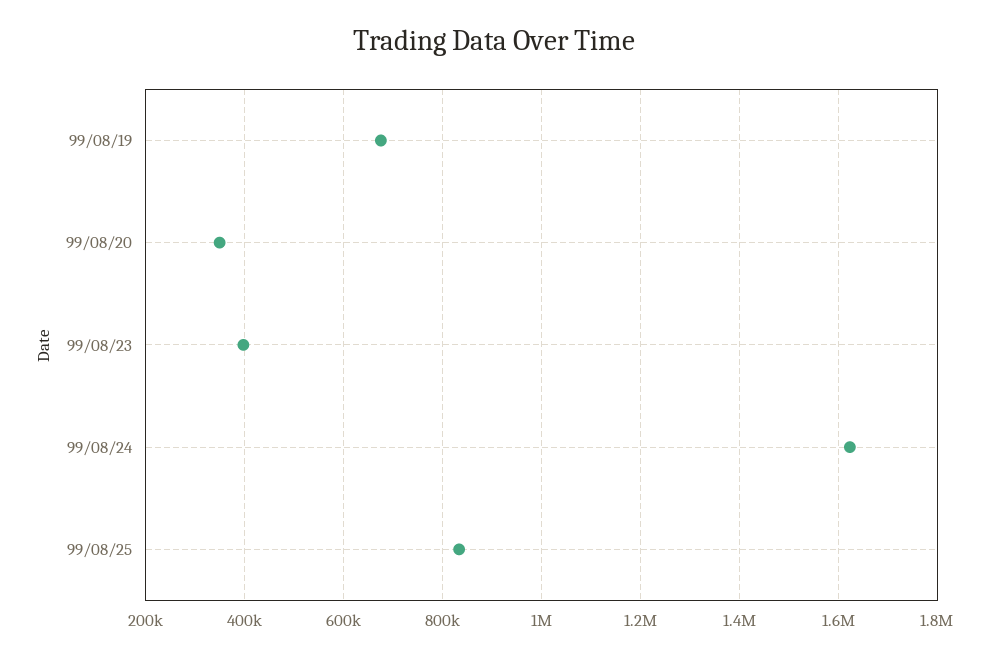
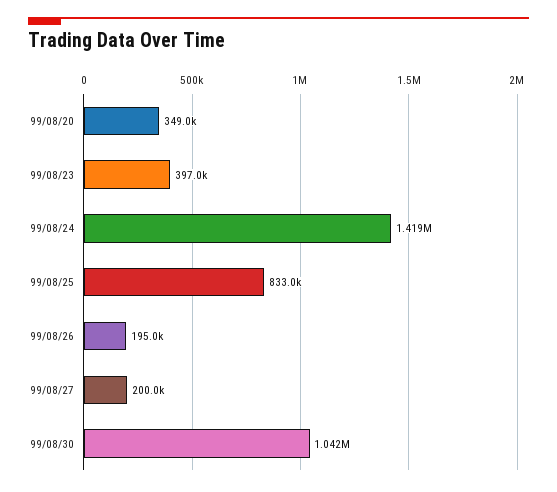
99/08/19: 680000 -> none
99/08/24: 1620000 -> 1419000
99/08/26: none -> 195000
99/08/27: none -> 200000
99/08/30: none -> 1042000

